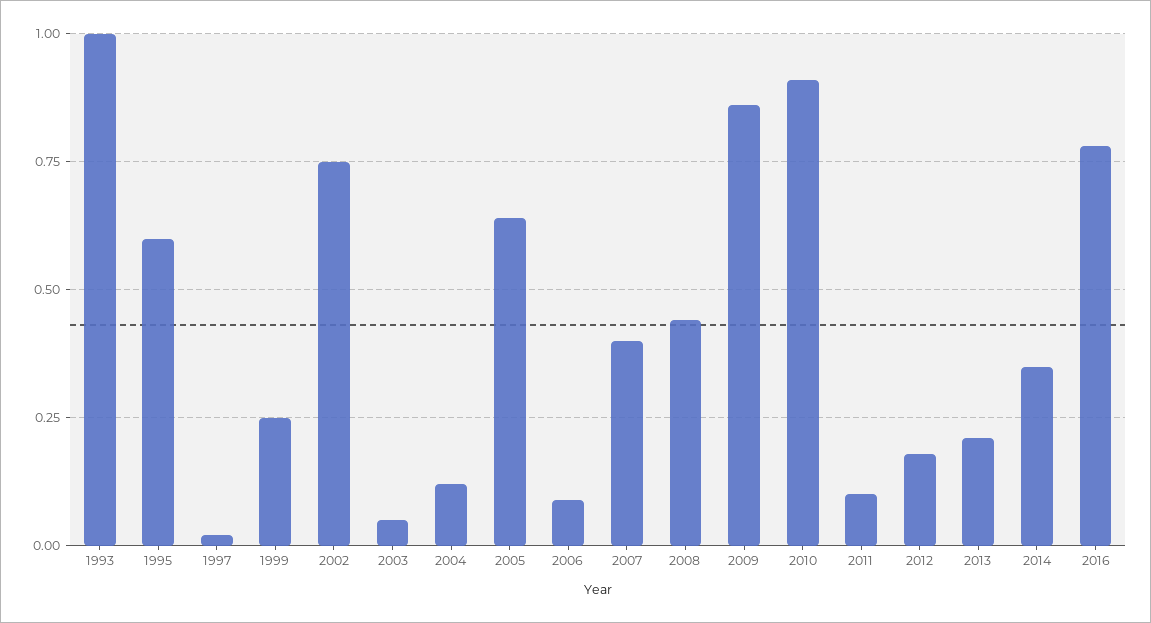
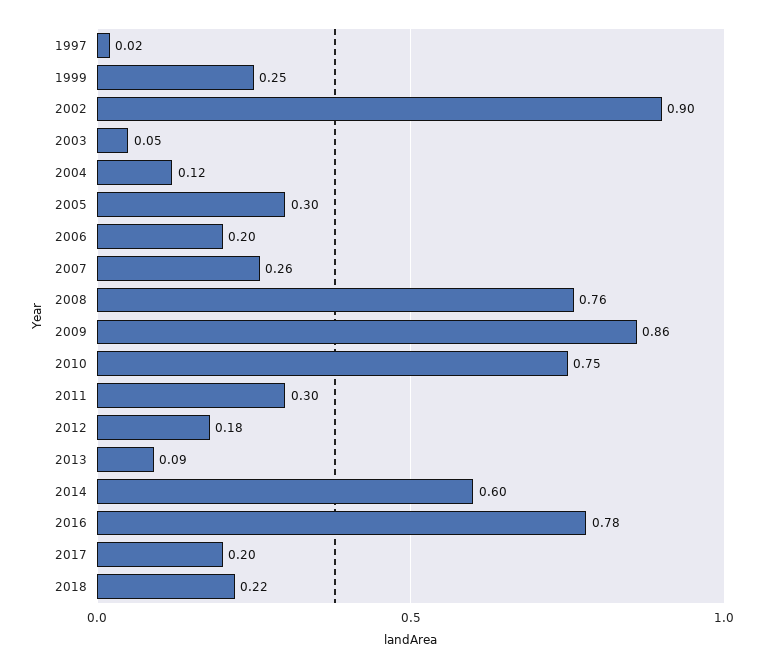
1993: 1 -> none
1995: 0.6 -> none
2002: 0.75 -> 0.9
2005: 0.65 -> 0.3
2006: 0.1 -> 0.2
2007: 0.4 -> 0.26
2008: 0.45 -> 0.76
2010: 0.9 -> 0.75
2011: 0.1 -> 0.3
2013: 0.2 -> 0.09
2014: 0.35 -> 0.6
2017: none -> 0.2
2018: none -> 0.22

